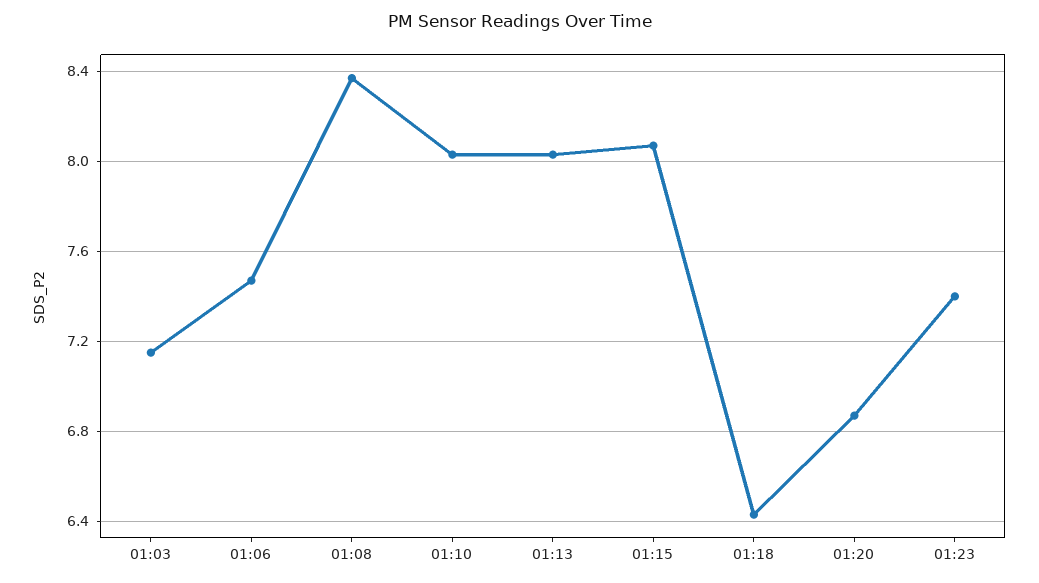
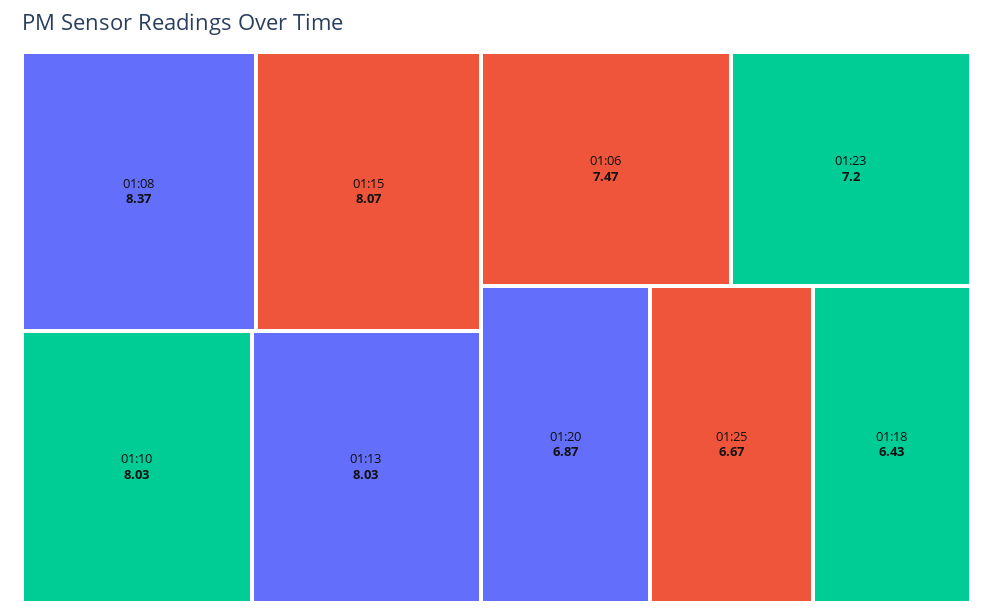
01:03: 7.15 -> none
01:23: 7.4 -> 7.2
01:25: none -> 6.67

